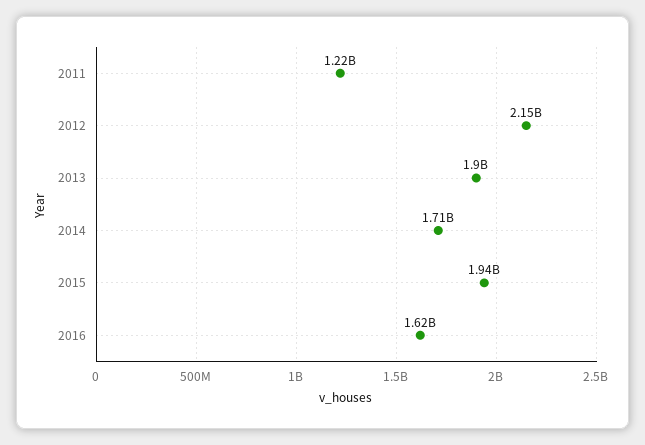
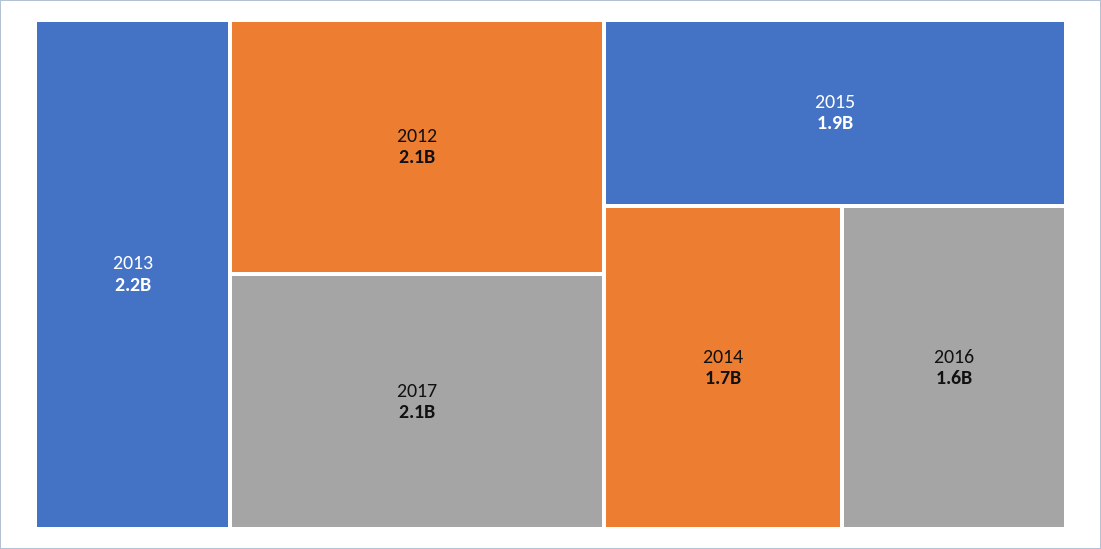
2011: 1220000000 -> none
2013: 1900000000 -> 2200000000
2017: none -> 2100000000

